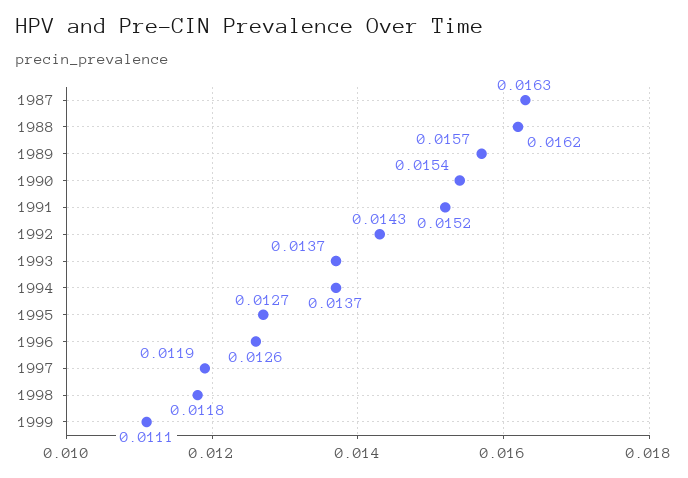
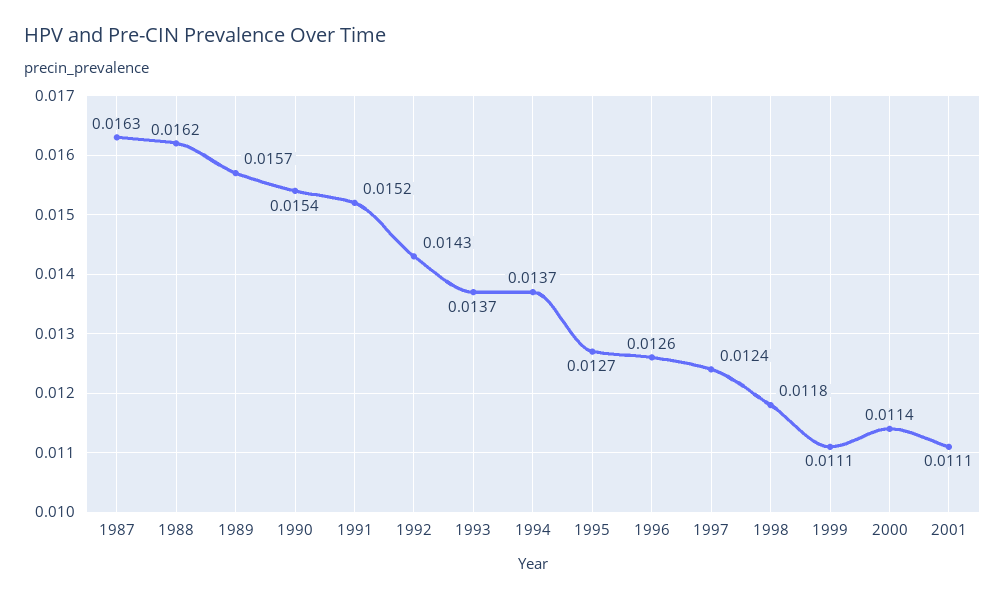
1997: 0.0119 -> 0.0124
2000: none -> 0.0114
2001: none -> 0.0111

